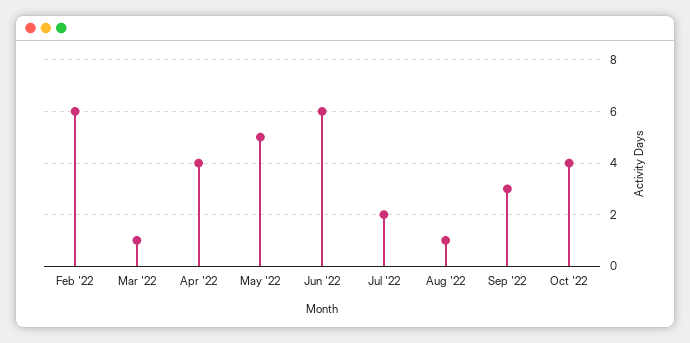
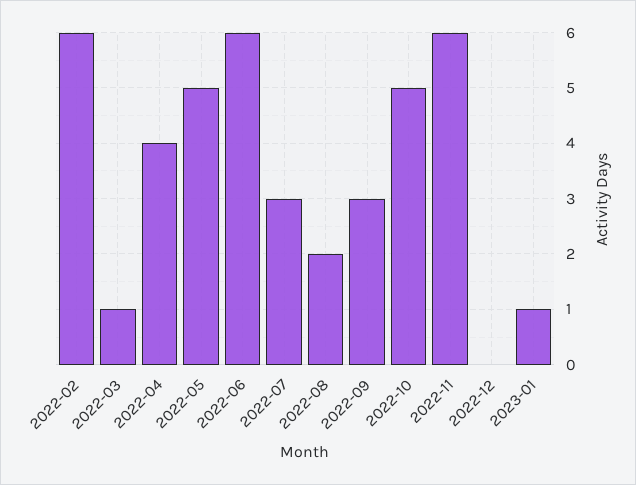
Jul '22: 2 -> 3
Aug '22: 1 -> 2
Oct '22: 4 -> 5
2022-11: none -> 6
2022-12: none -> 0
2023-01: none -> 1

